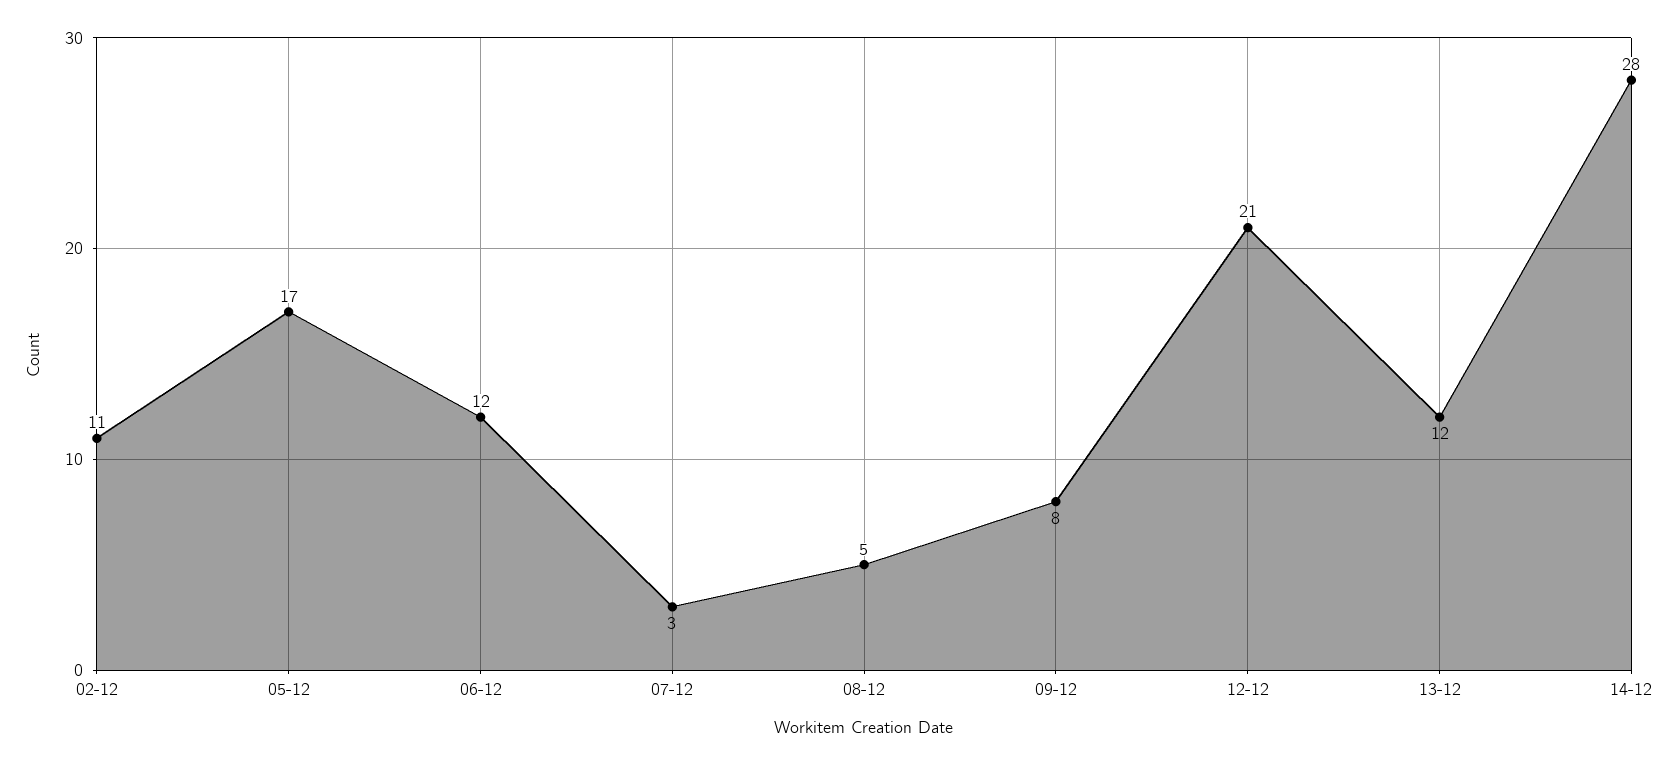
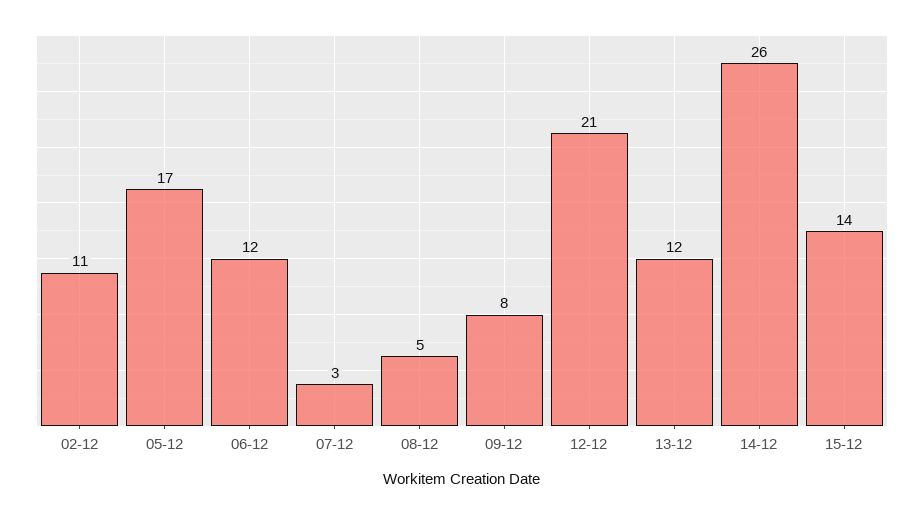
14-12: 28 -> 26
15-12: none -> 14

